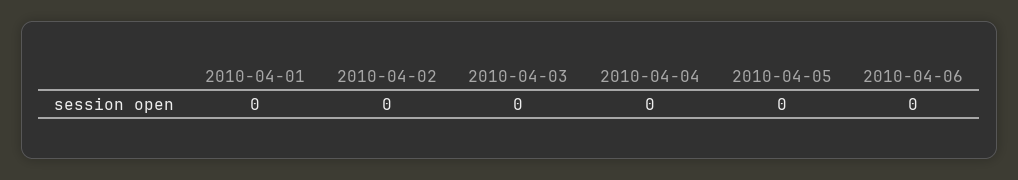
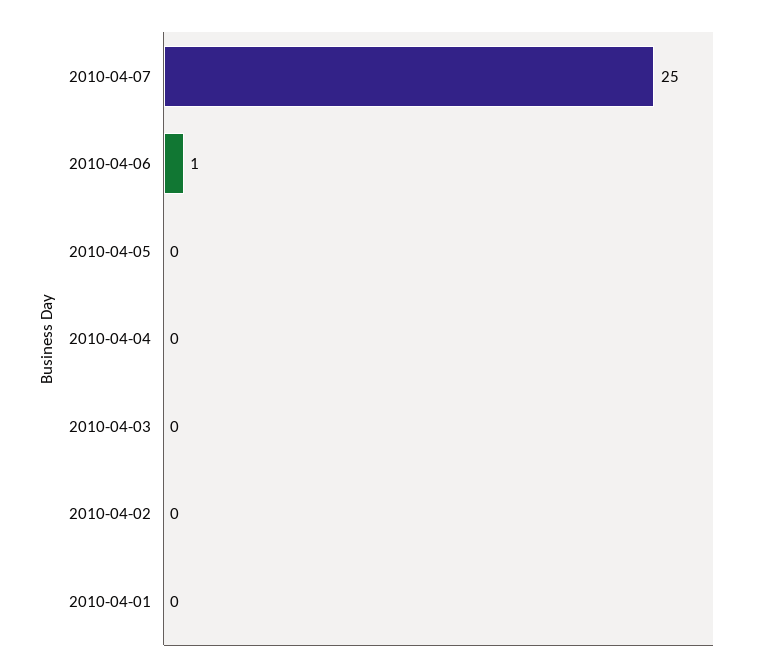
2010-04-06: 0 -> 1
2010-04-07: none -> 25

